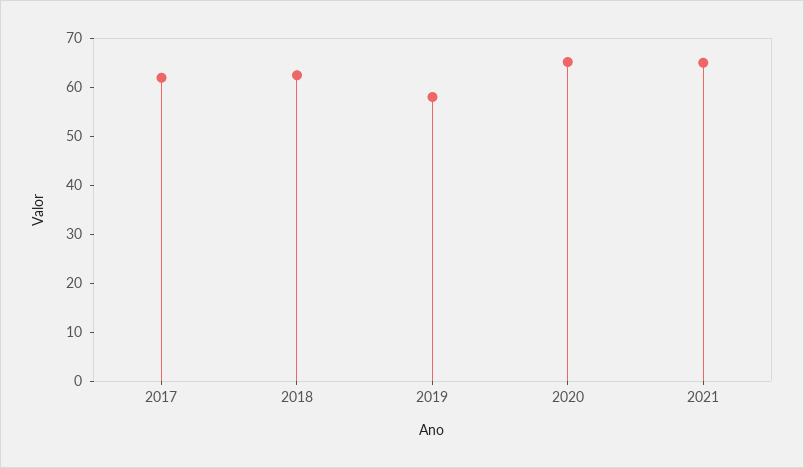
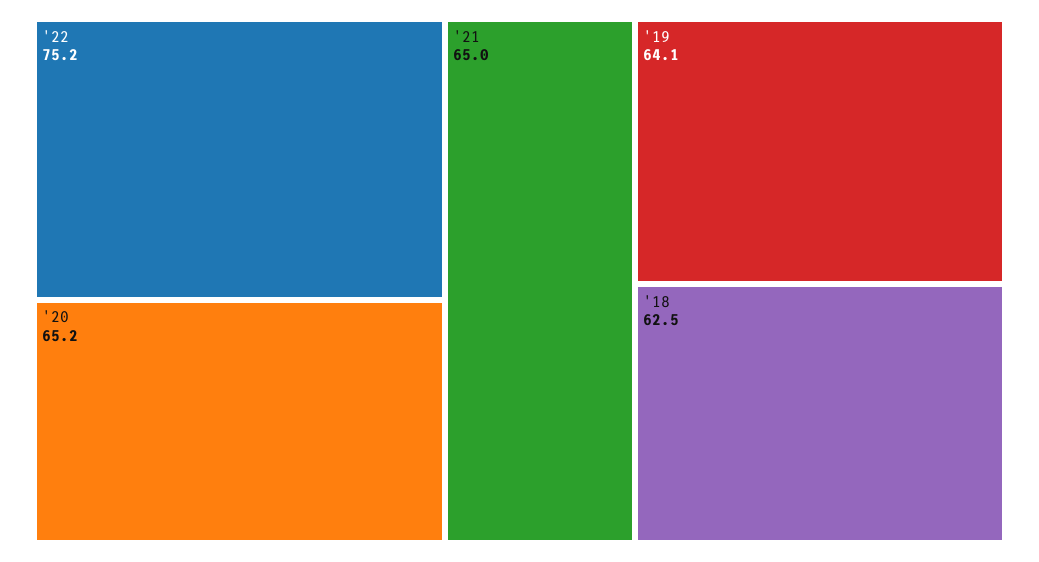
2017: 62 -> none
2019: 58 -> 64.1
'22: none -> 75.2

